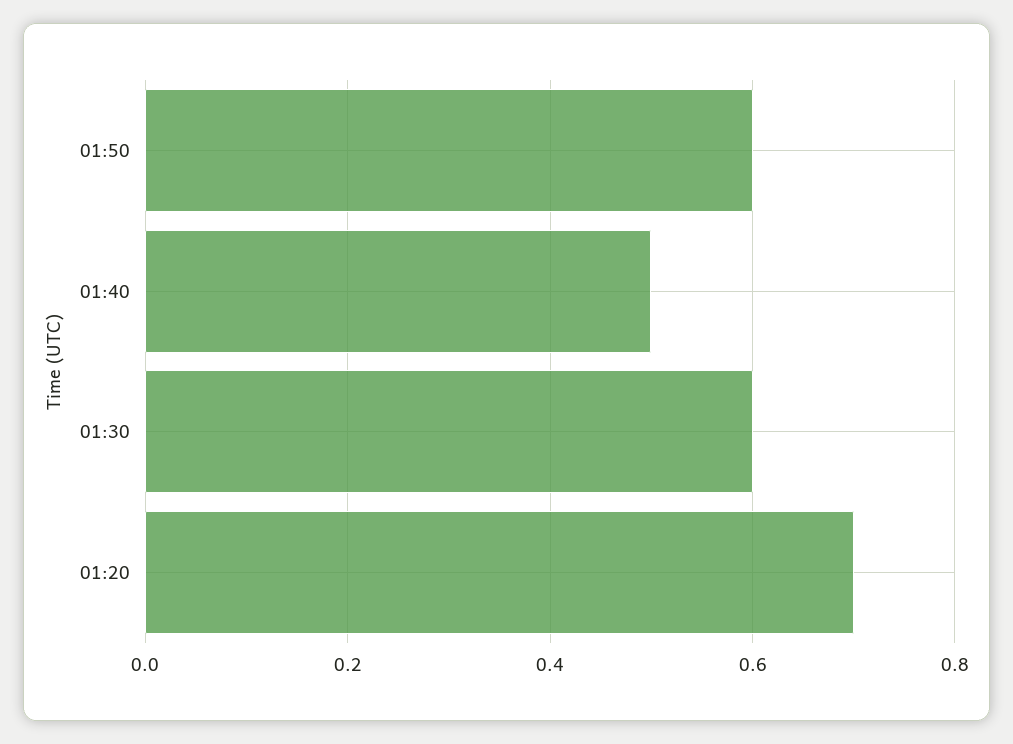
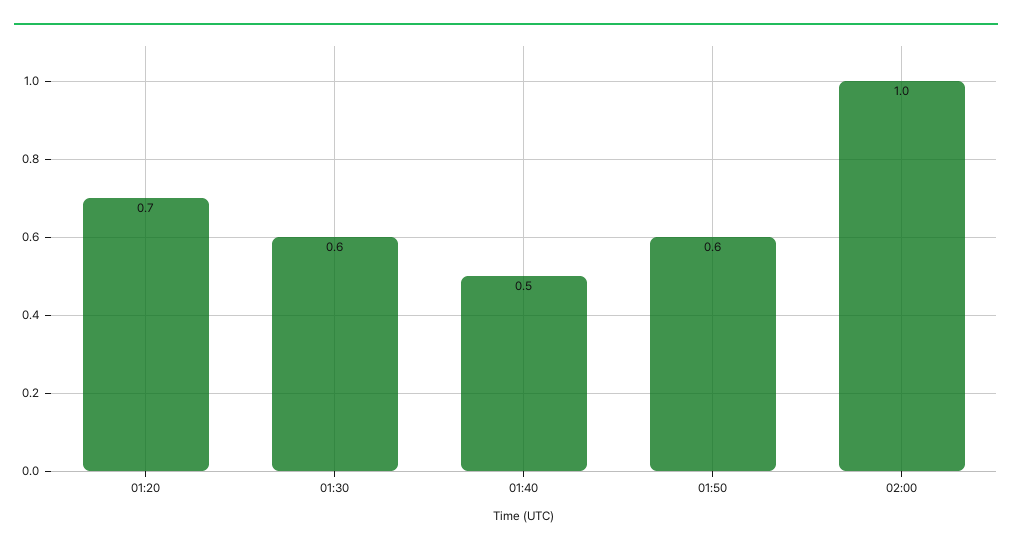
02:00: none -> 1

